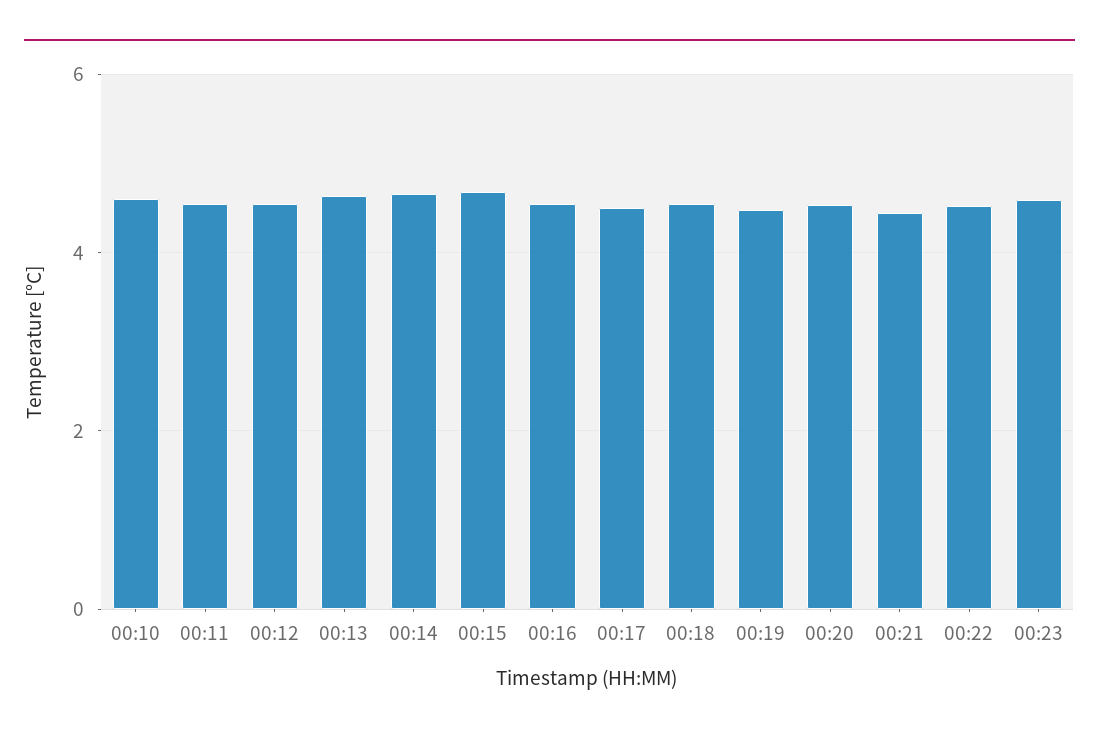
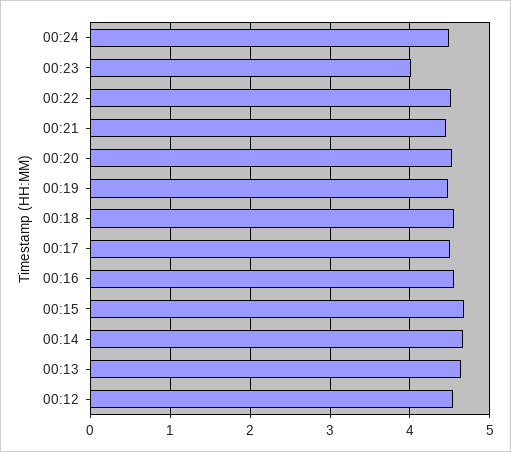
00:10: 4.6 -> none
00:11: 4.6 -> none
00:23: 4.6 -> 4
00:24: none -> 4.5

